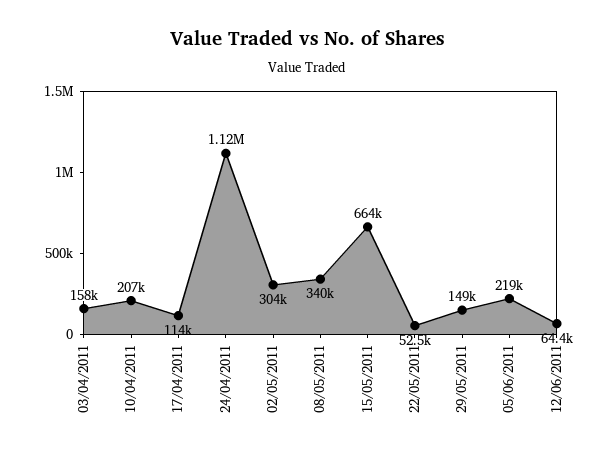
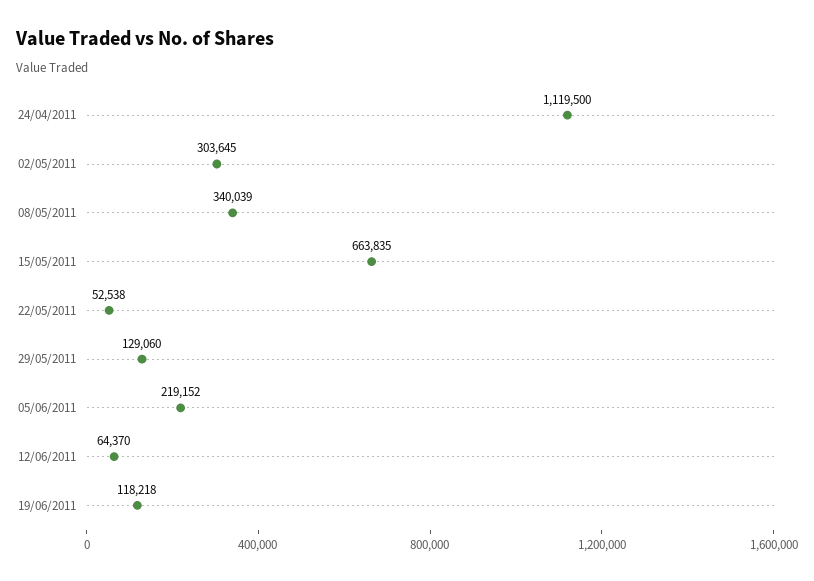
03/04/2011: 158000 -> none
10/04/2011: 207000 -> none
17/04/2011: 114000 -> none
29/05/2011: 149000 -> 129060
19/06/2011: none -> 118218

